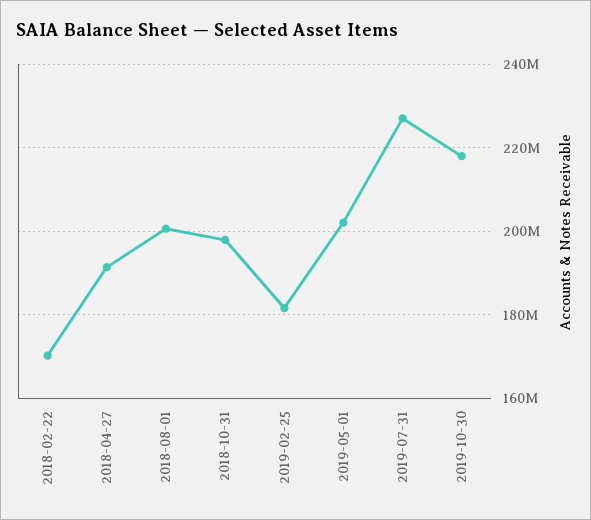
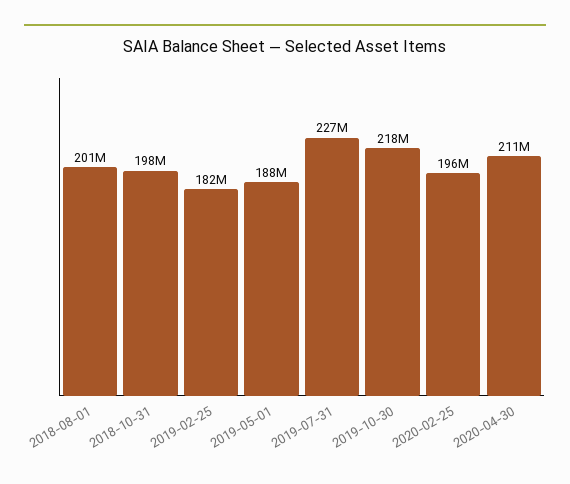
2018-02-22: 170000000 -> none
2018-04-27: 192000000 -> none
2019-05-01: 202000000 -> 188000000
2020-02-25: none -> 196000000
2020-04-30: none -> 211000000

